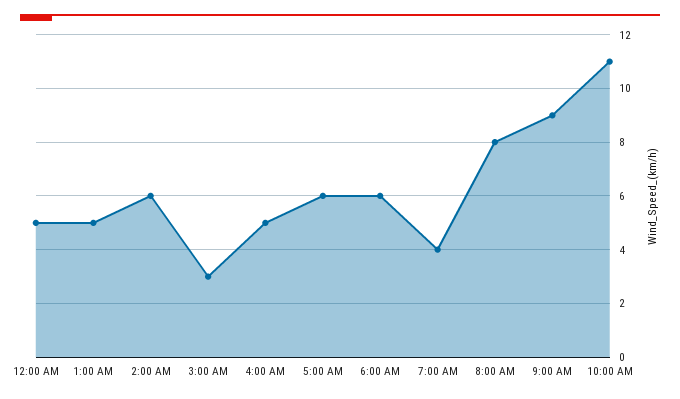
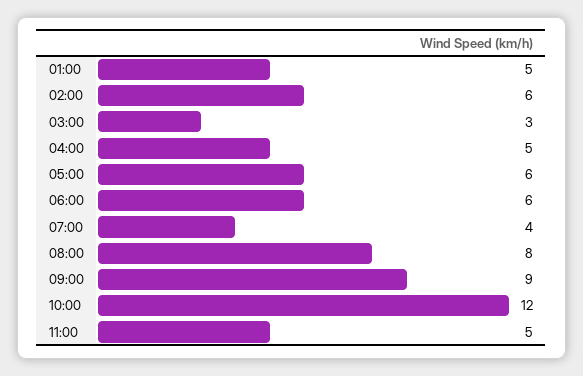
12:00 AM: 5 -> none
10:00 AM: 11 -> 12
11:00: none -> 5

